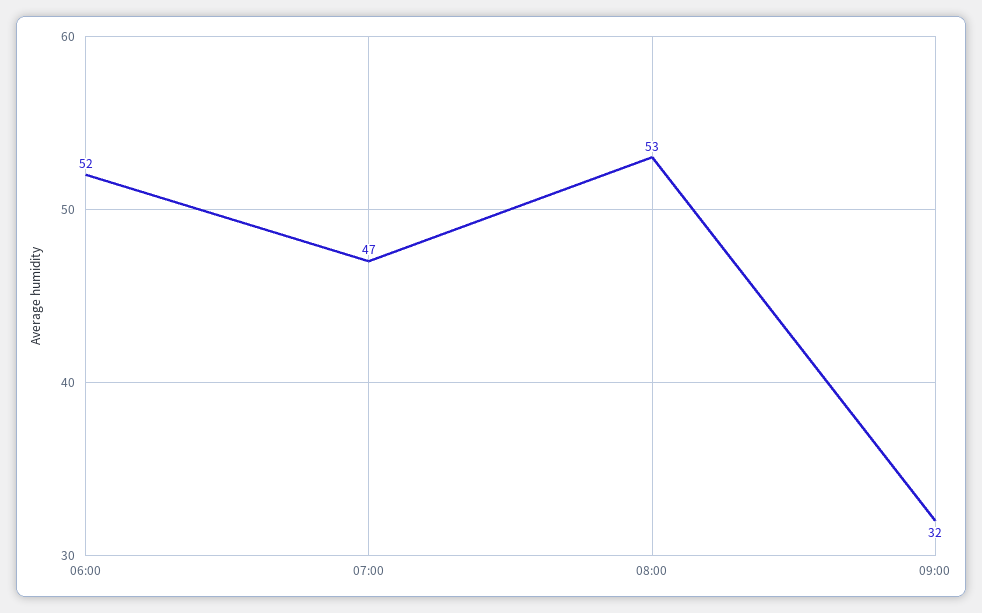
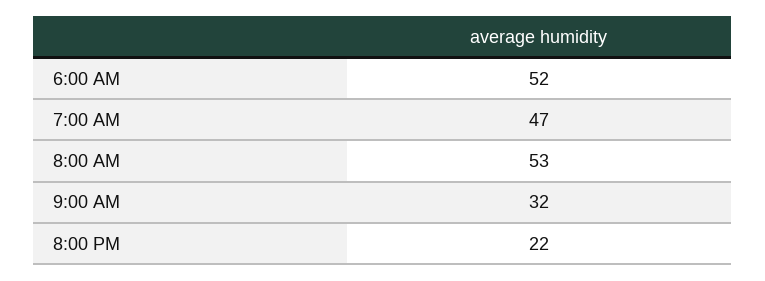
8:00 PM: none -> 22

